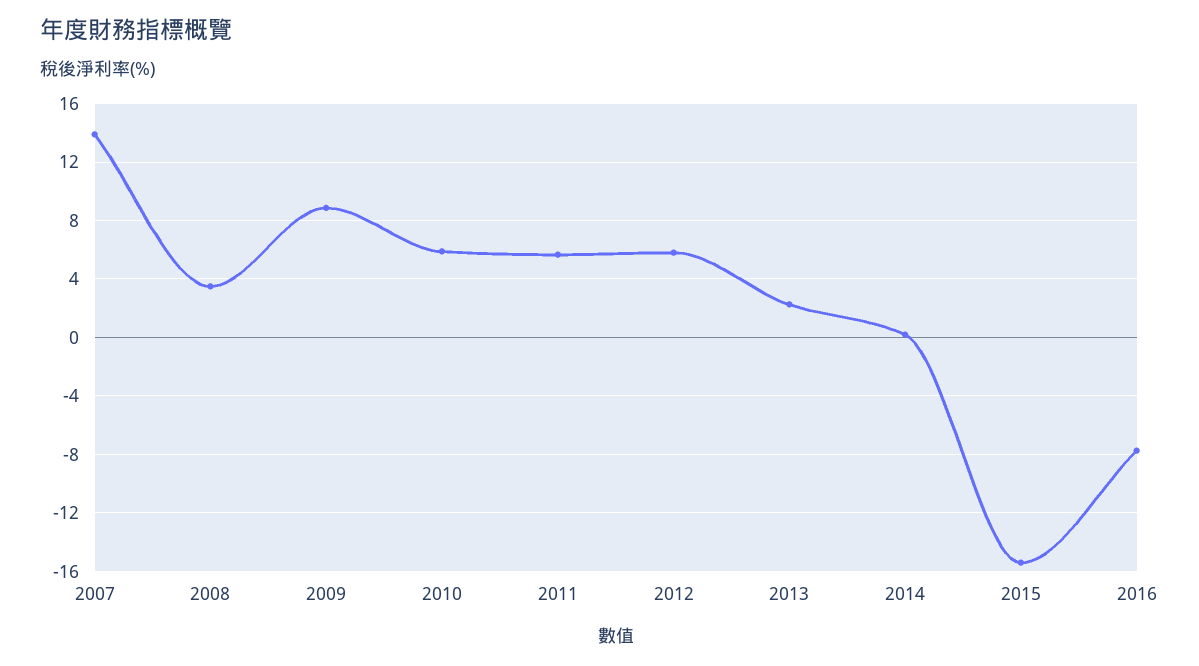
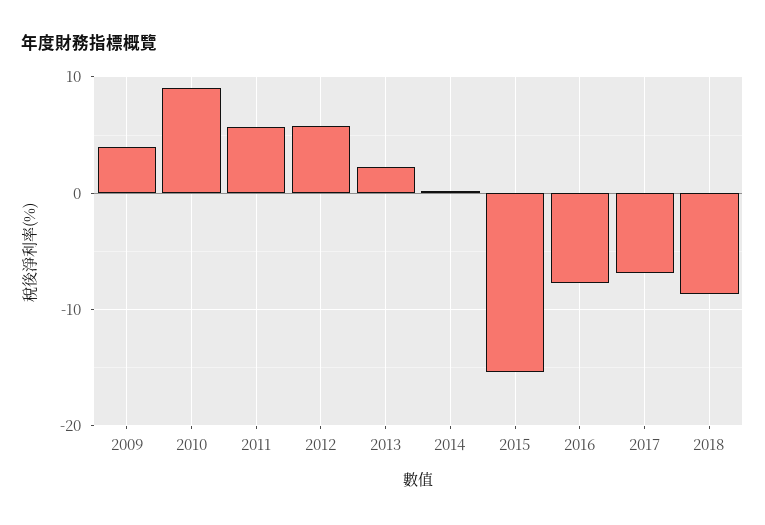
2007: 14 -> none
2008: 3.5 -> none
2009: 9 -> 4
2010: 6 -> 9
2017: none -> -7
2018: none -> -9

